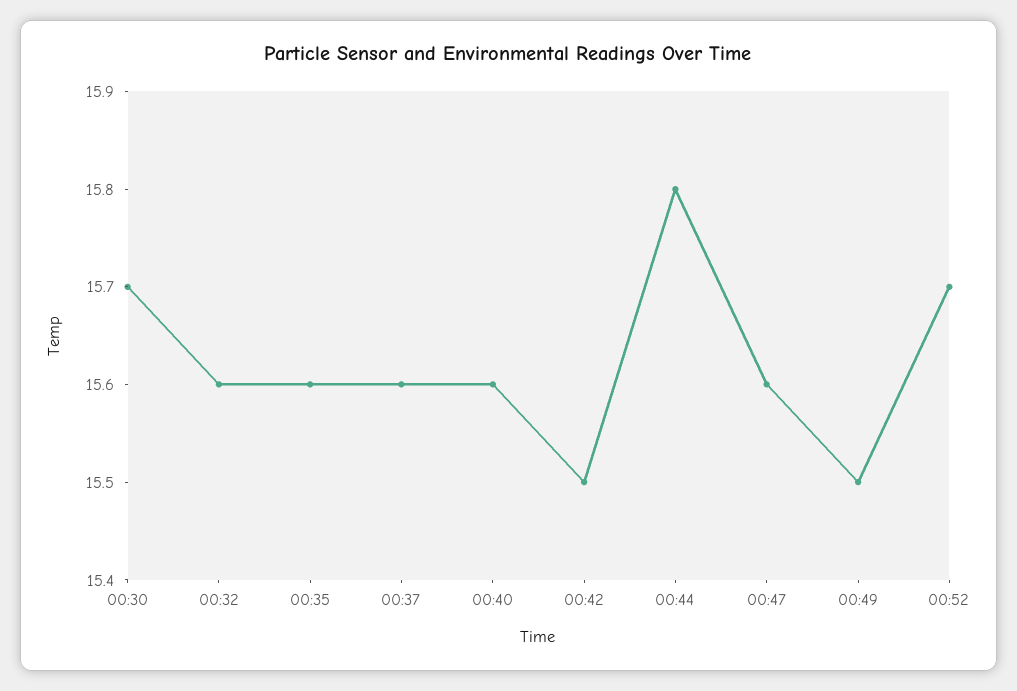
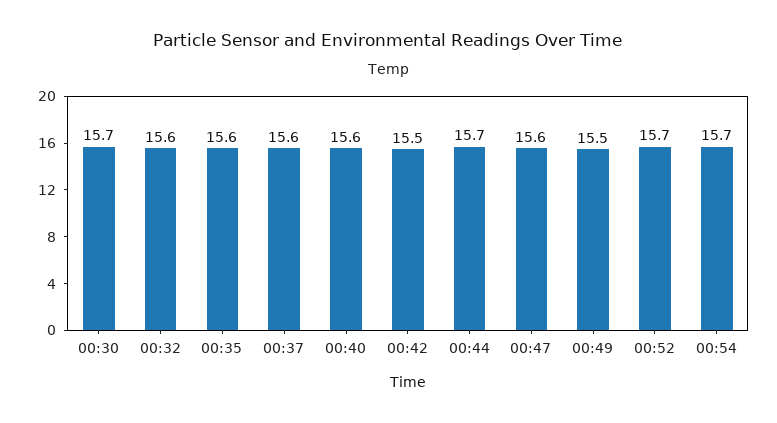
00:44: 15.8 -> 15.7
00:54: none -> 15.7

